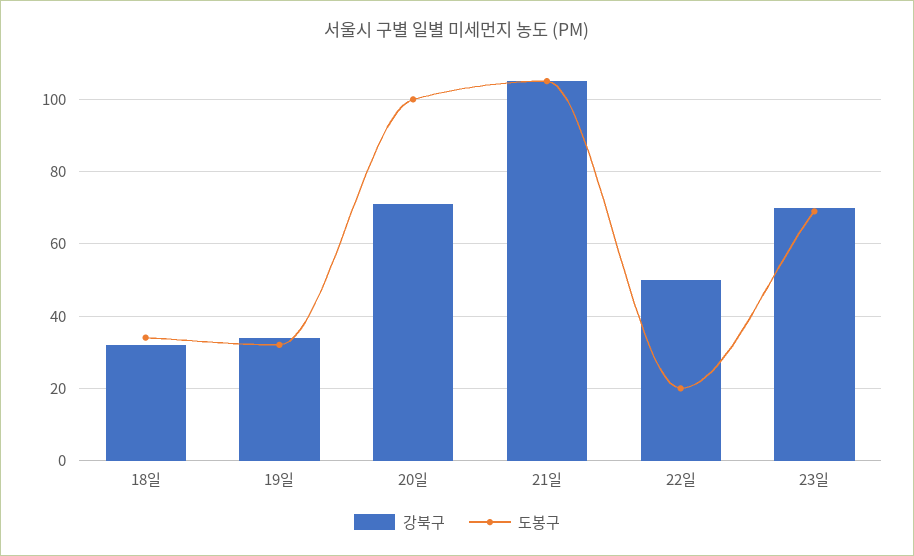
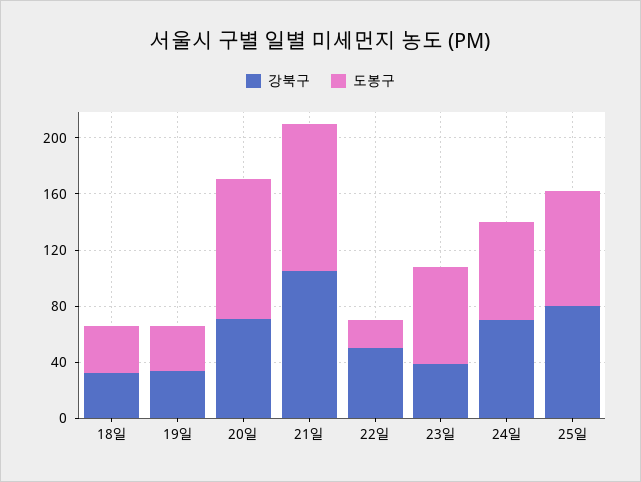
강북구, 23일: 70 -> 40
강북구, 24일: none -> 70
도봉구, 24일: none -> 70
강북구, 25일: none -> 80
도봉구, 25일: none -> 80

